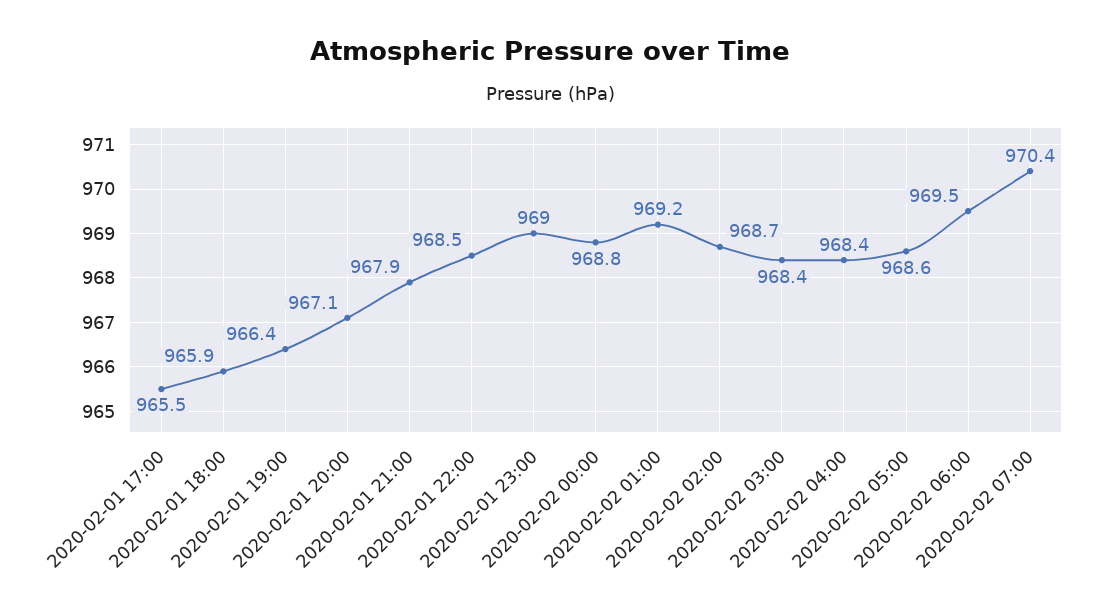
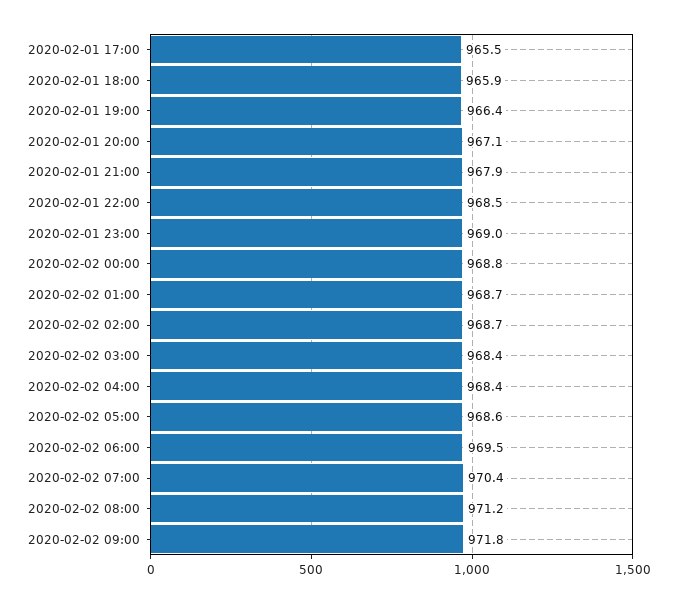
2020-02-02 01:00: 969.2 -> 968.7
2020-02-02 08:00: none -> 971.2
2020-02-02 09:00: none -> 971.8

